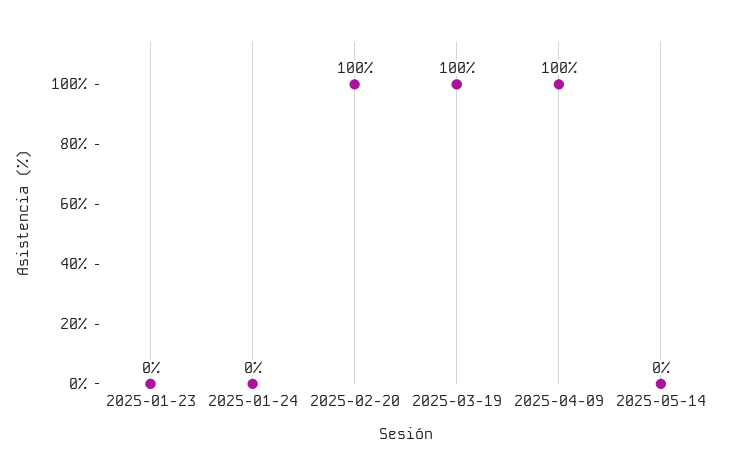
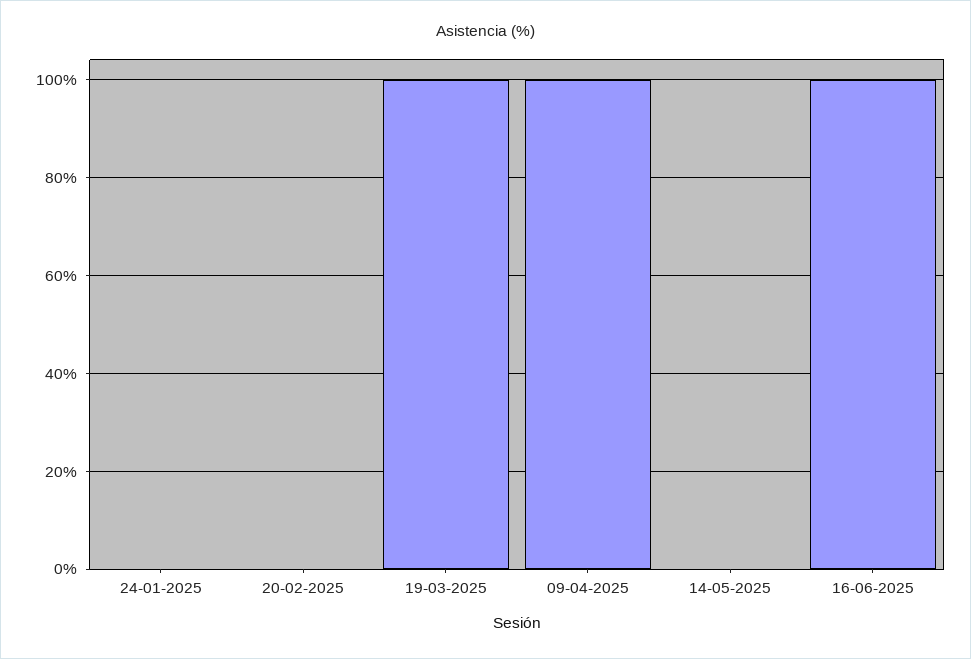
2025-01-23: 0 -> none
2025-02-20: 100 -> 0
16-06-2025: none -> 100

